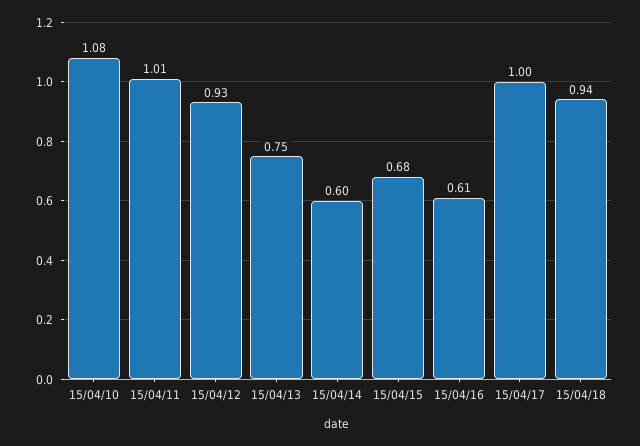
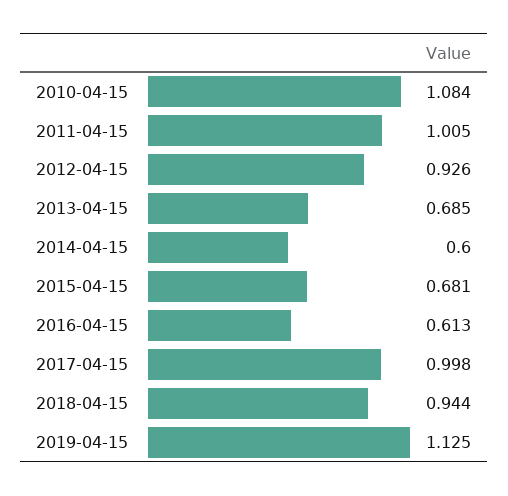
15/04/13: 0.75 -> 0.685
2019-04-15: none -> 1.125

